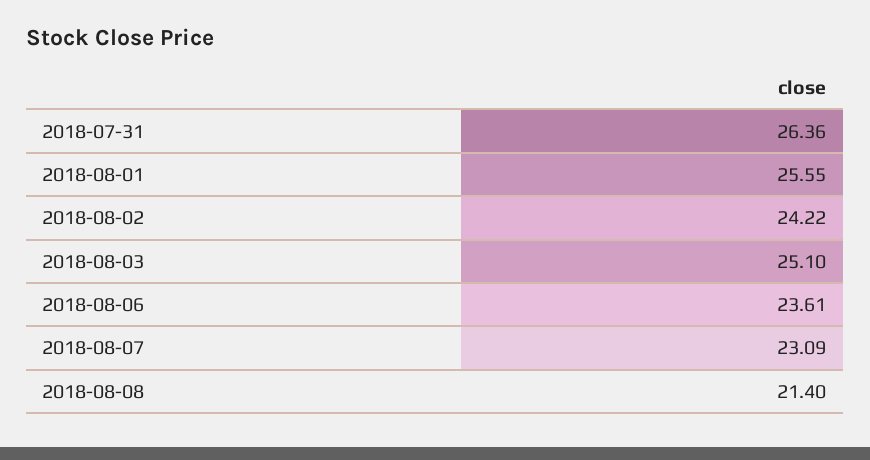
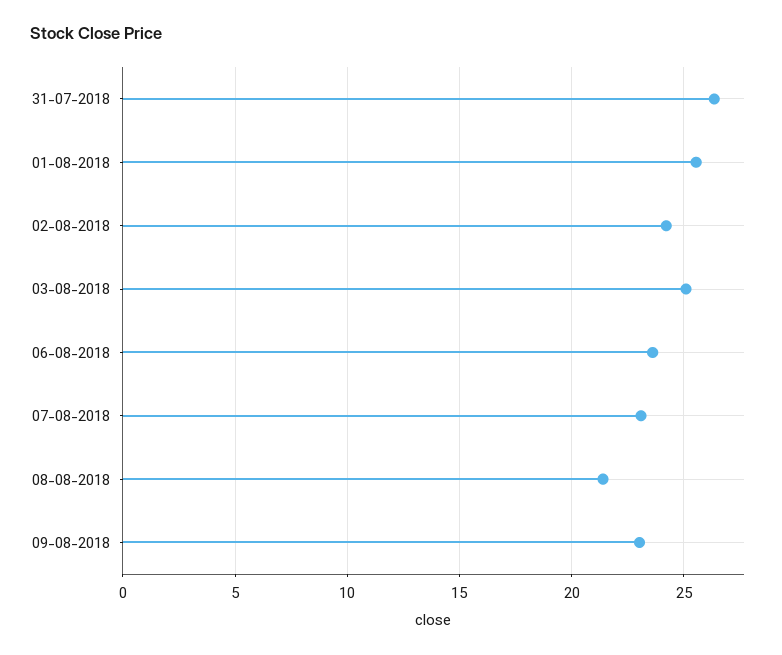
09-08-2018: none -> 23

